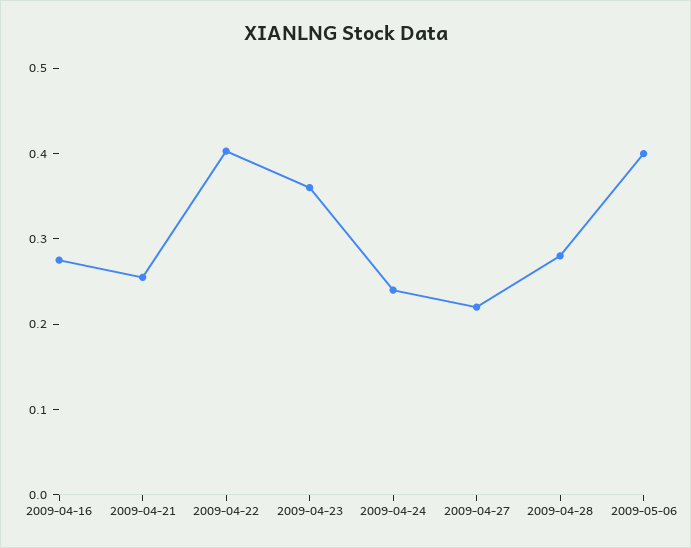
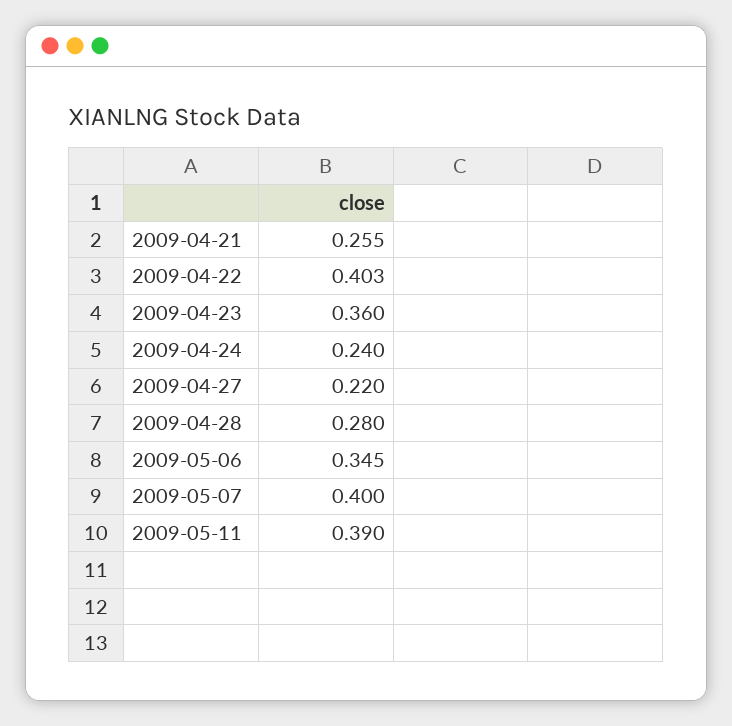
2009-04-16: 0.28 -> none
2009-05-06: 0.4 -> 0.345
2009-05-07: none -> 0.4
2009-05-11: none -> 0.39

